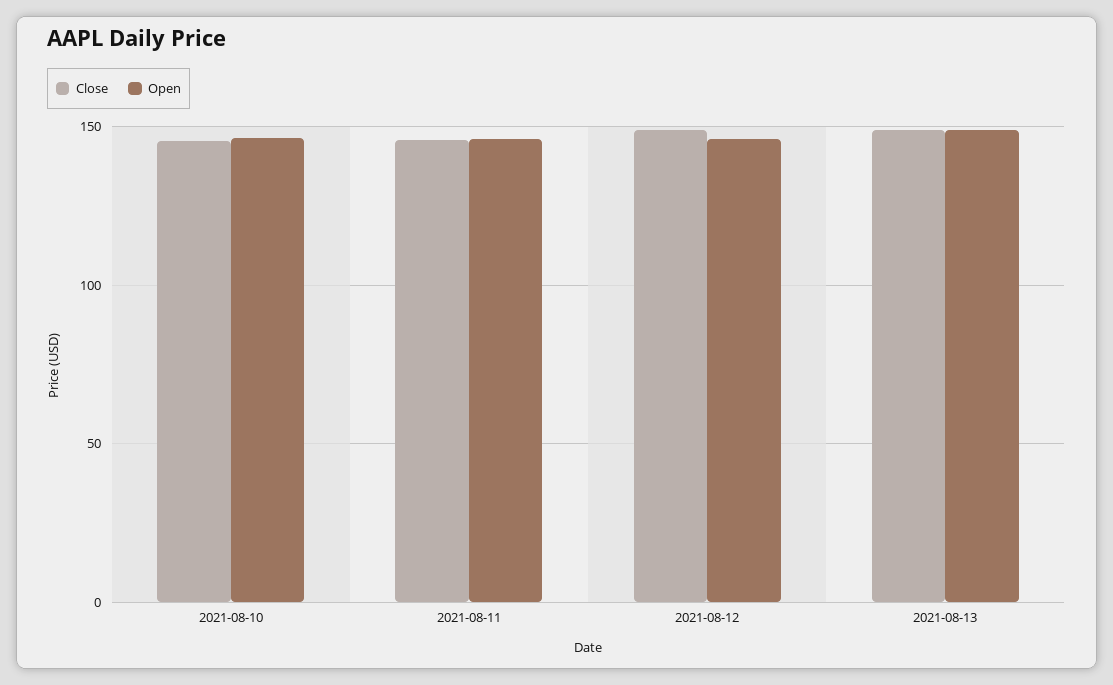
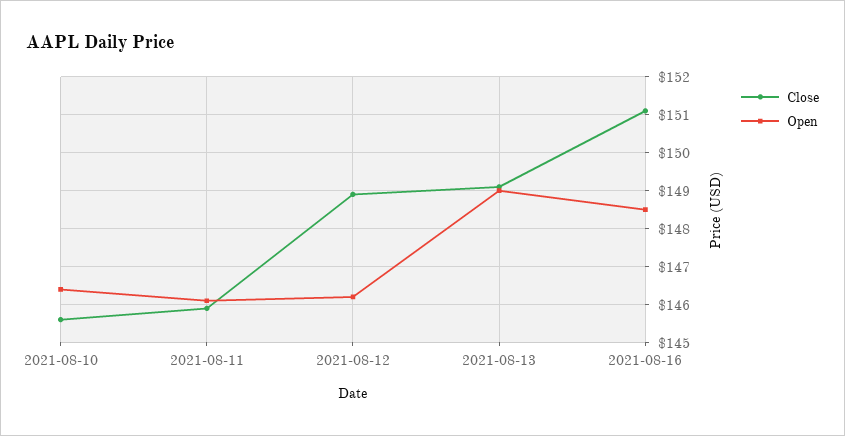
Close, 2021-08-16: none -> 151
Open, 2021-08-16: none -> 148.5

